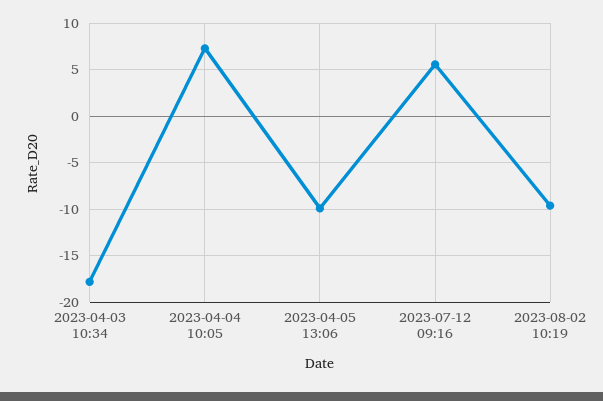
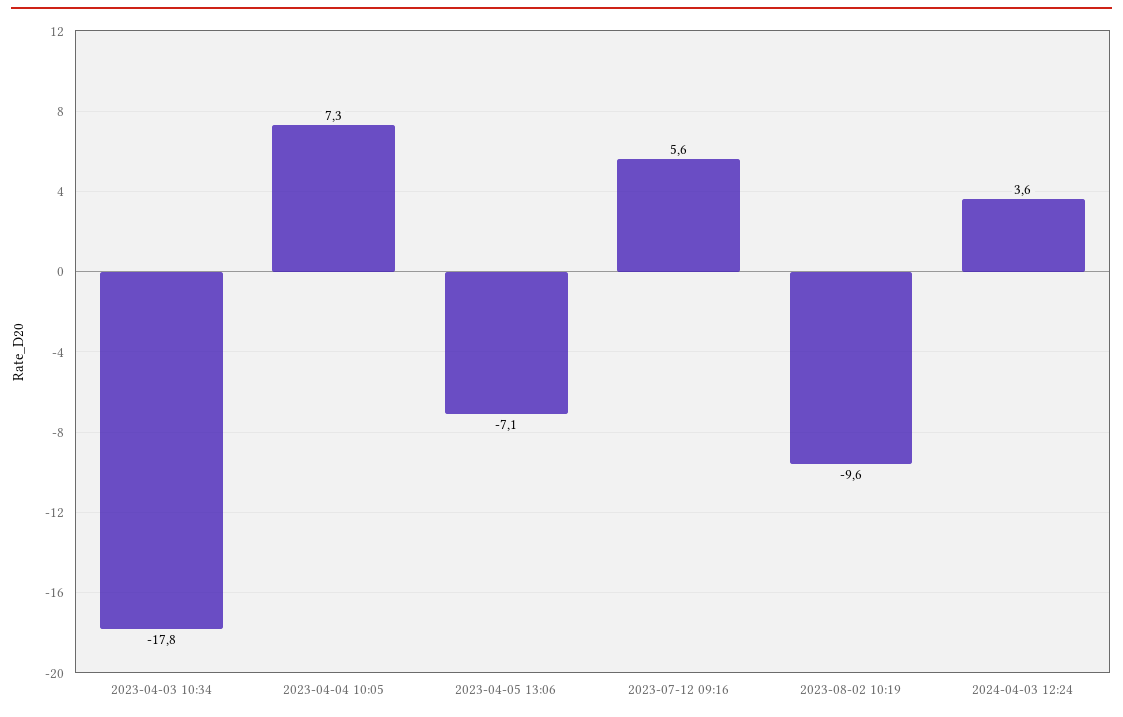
2023-04-05 13:06: -10 -> -7.1
2024-04-03 12:24: none -> 3.6

